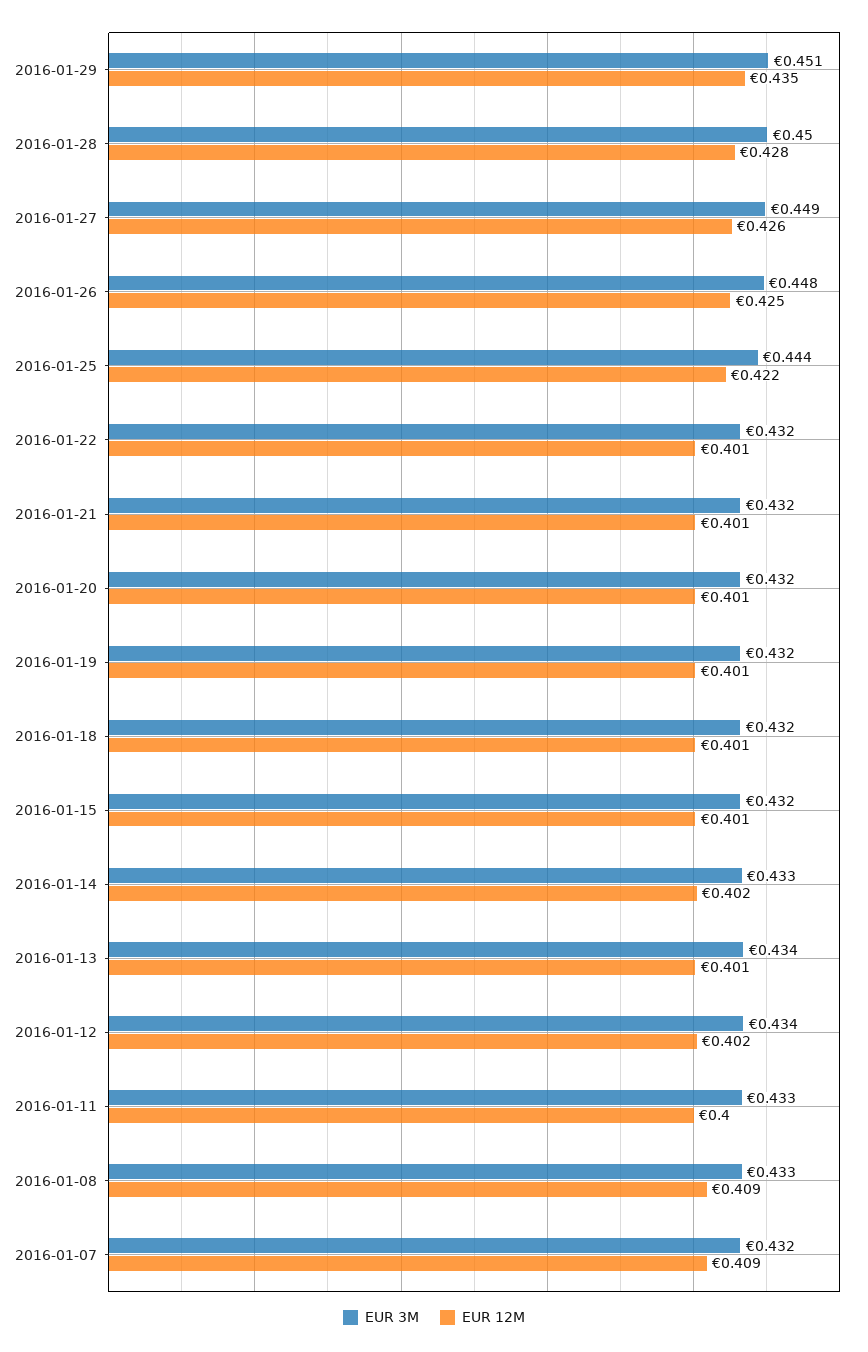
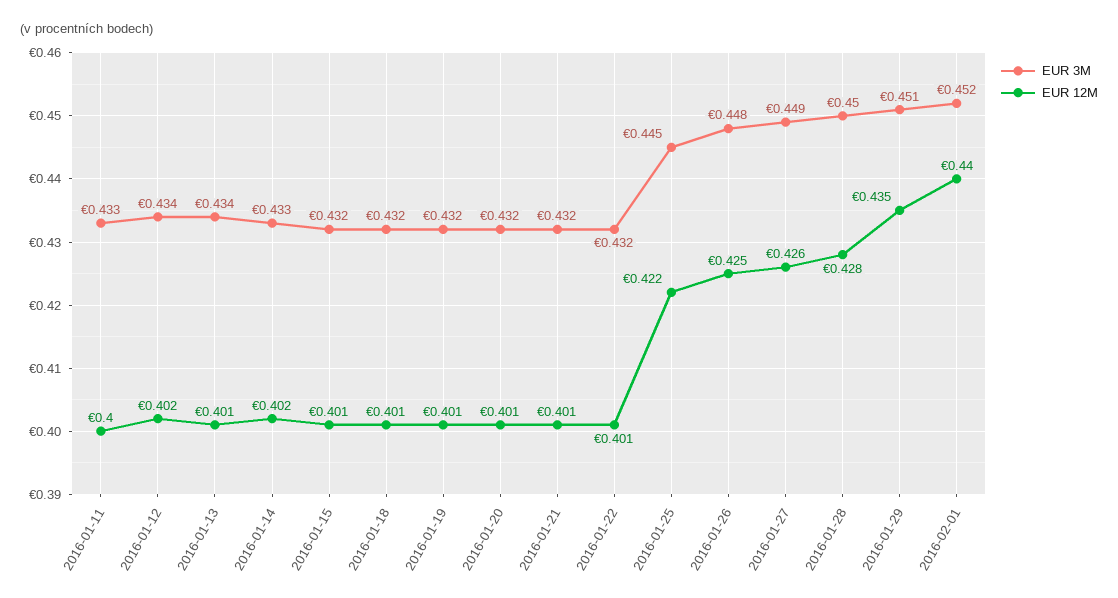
EUR 3M, 2016-01-25: 0.444 -> 0.445
EUR 3M, 2016-01-08: 0.433 -> none
EUR 12M, 2016-01-08: 0.409 -> none
EUR 3M, 2016-01-07: 0.432 -> none
EUR 12M, 2016-01-07: 0.409 -> none
EUR 3M, 2016-02-01: none -> 0.452
EUR 12M, 2016-02-01: none -> 0.44

